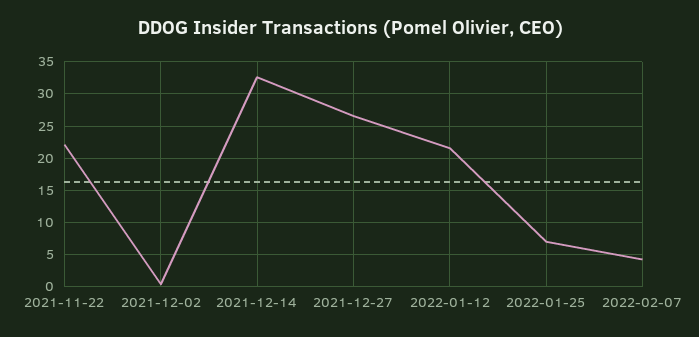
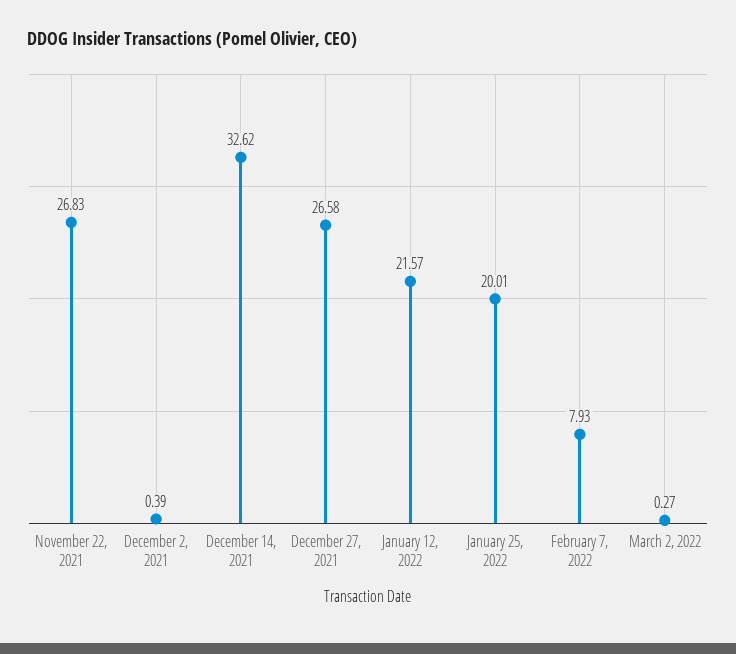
2021-11-22: 22 -> 26.83
2022-01-25: 7 -> 20.01
2022-02-07: 4 -> 7.93
March 2, 2022: none -> 0.27

